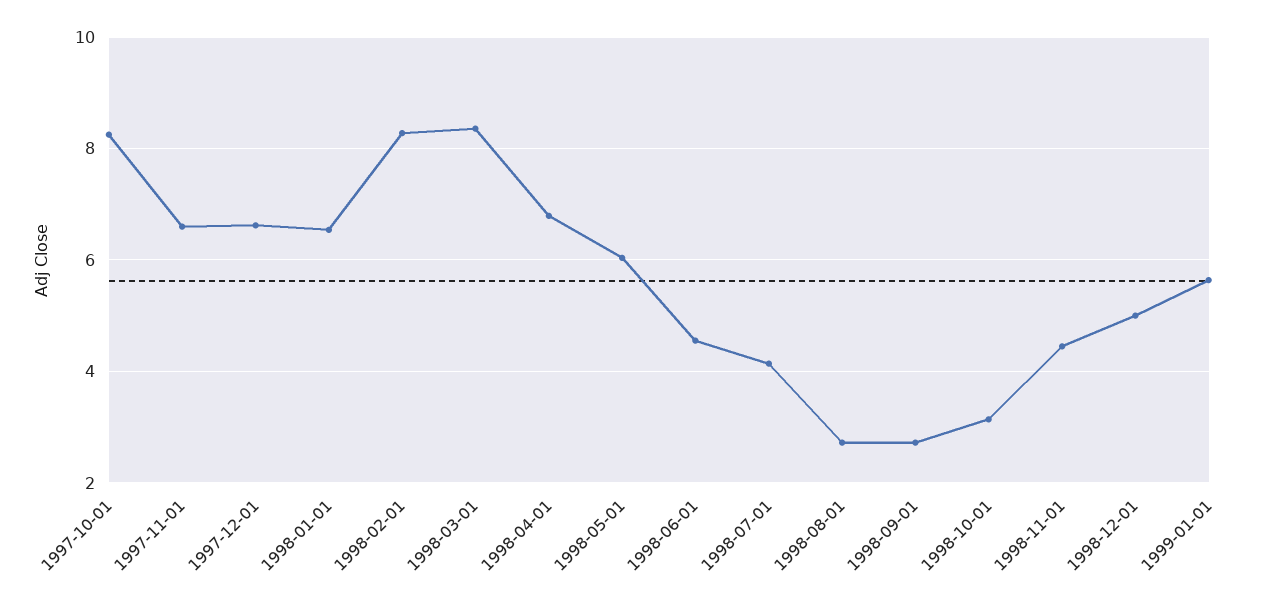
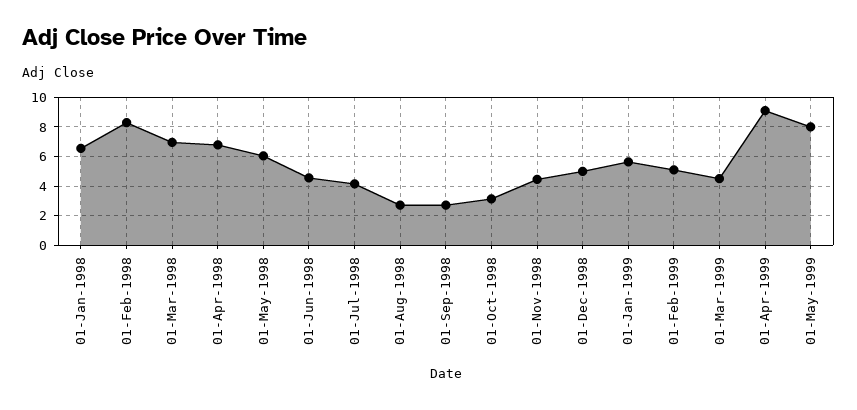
1997-10-01: 8.2 -> none
1997-11-01: 6.6 -> none
1997-12-01: 6.6 -> none
1998-03-01: 8.4 -> 7
01-Feb-1999: none -> 5
01-Mar-1999: none -> 4.5
01-Apr-1999: none -> 9
01-May-1999: none -> 8

